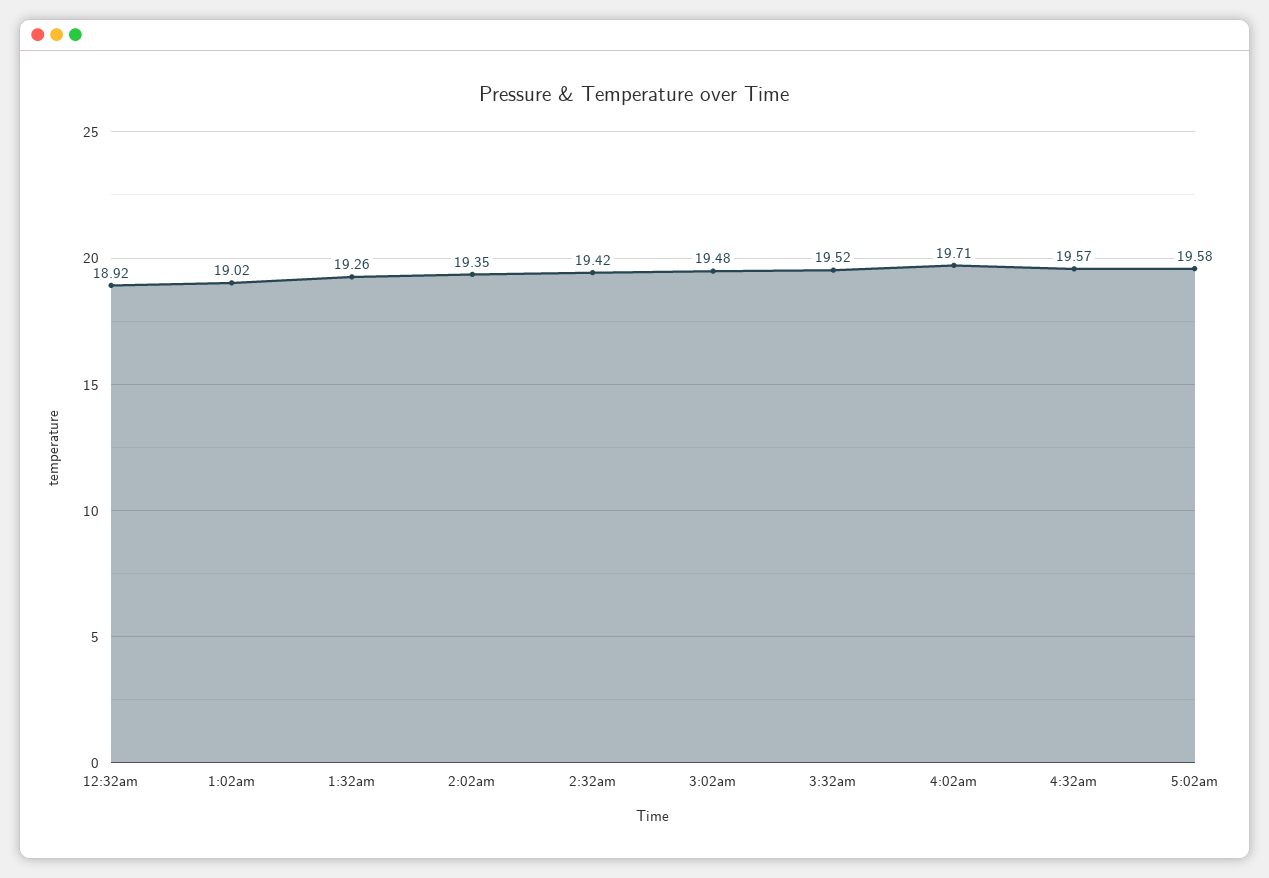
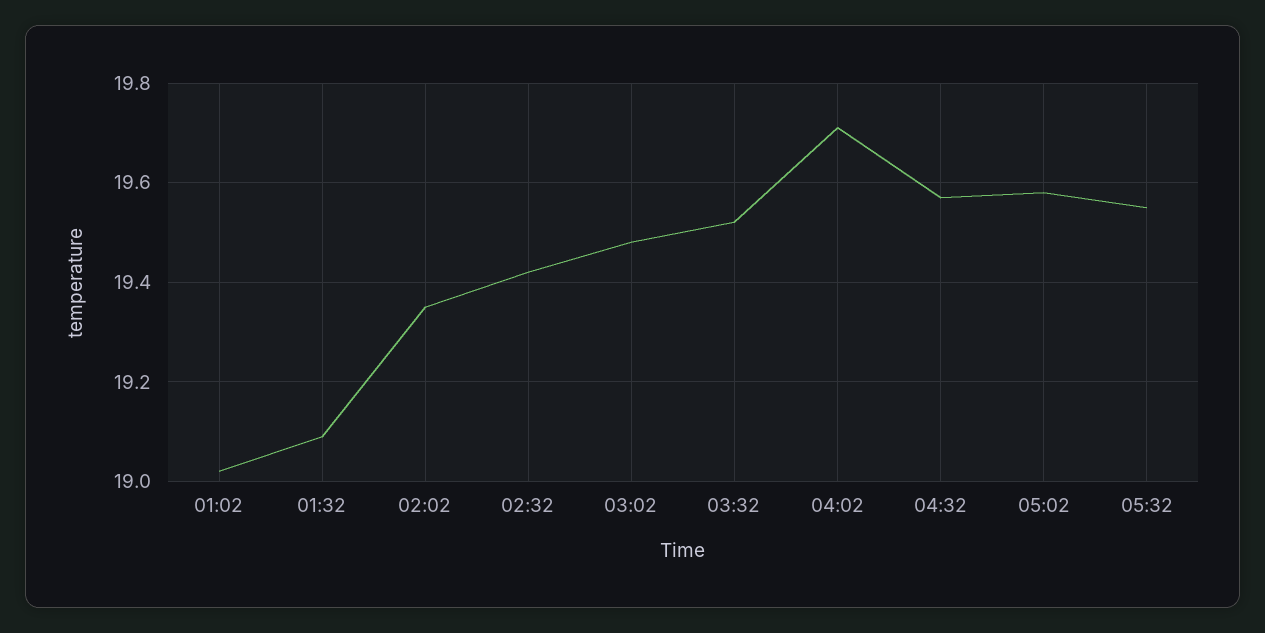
12:32am: 18.92 -> none
1:32am: 19.26 -> 19.1
05:32: none -> 19.55

